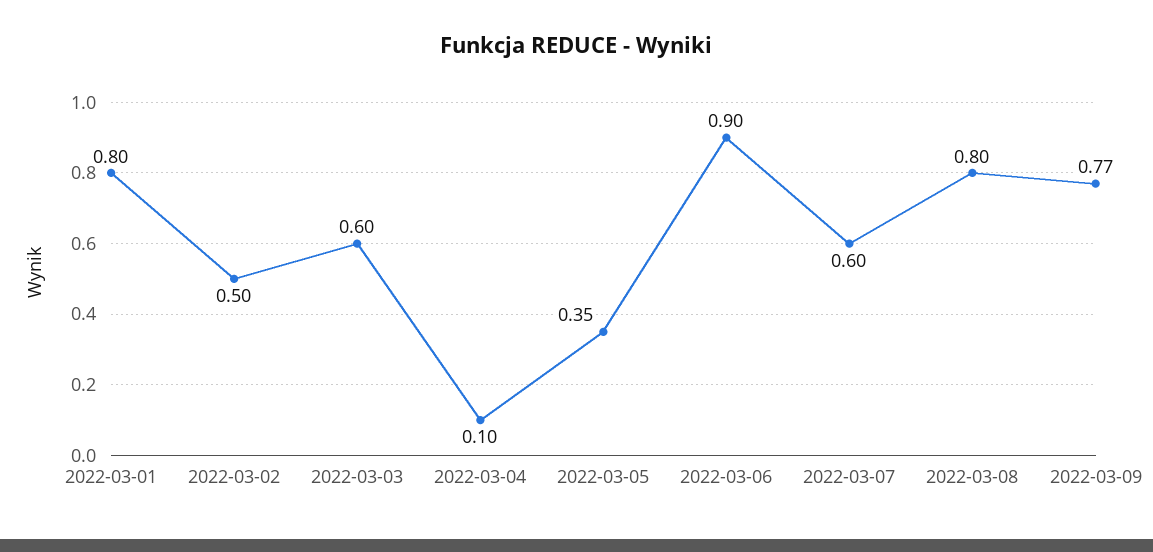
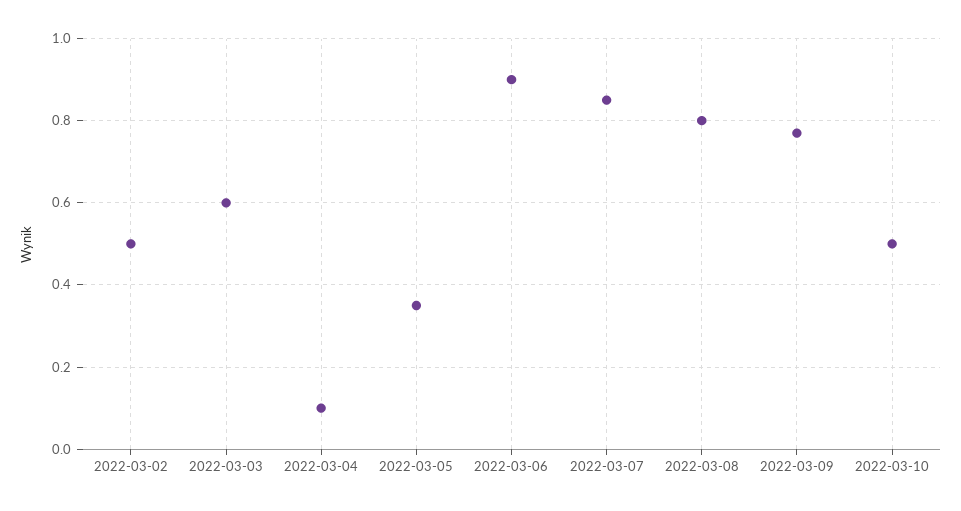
2022-03-01: 0.8 -> none
2022-03-07: 0.6 -> 0.85
2022-03-10: none -> 0.5

